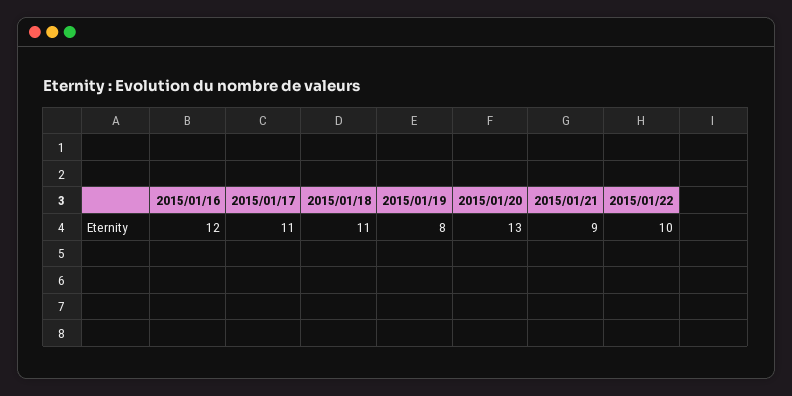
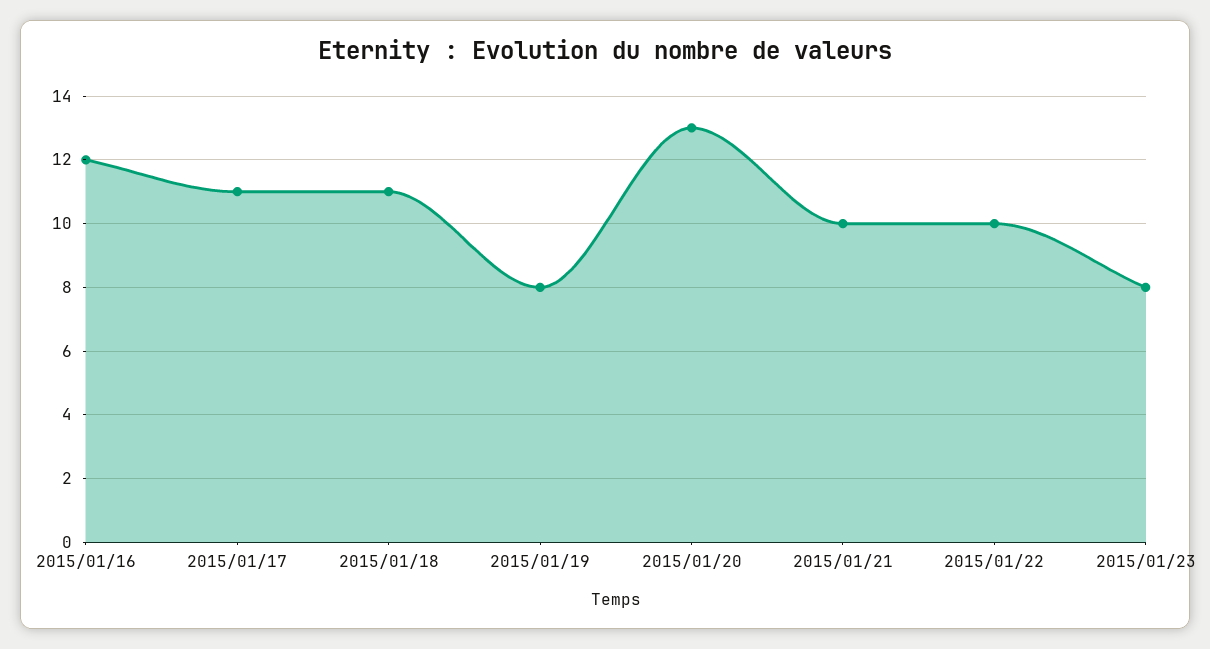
2015/01/21: 9 -> 10
2015/01/23: none -> 8

